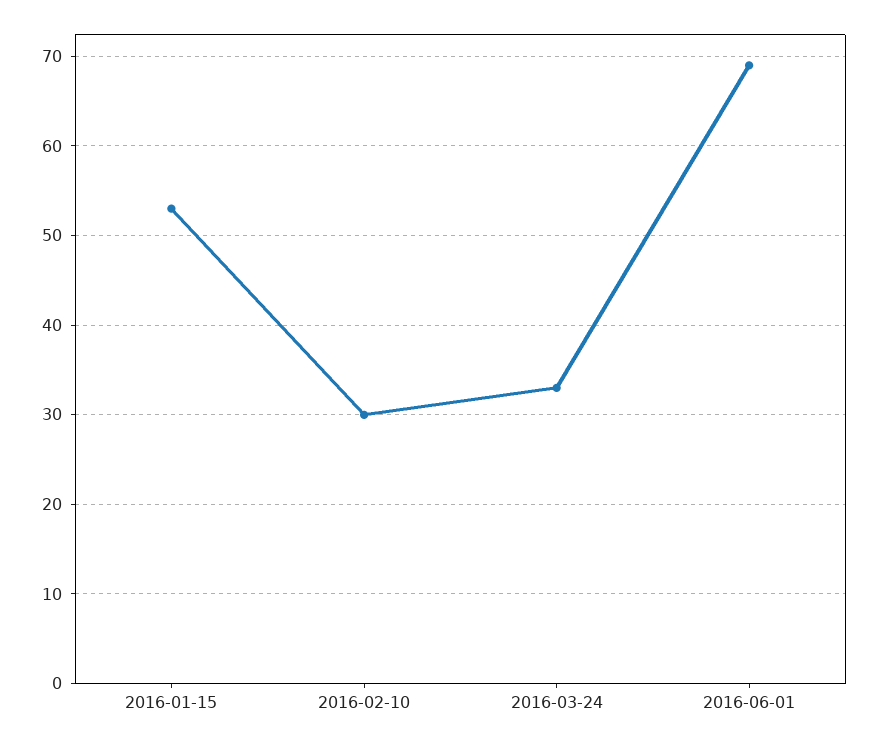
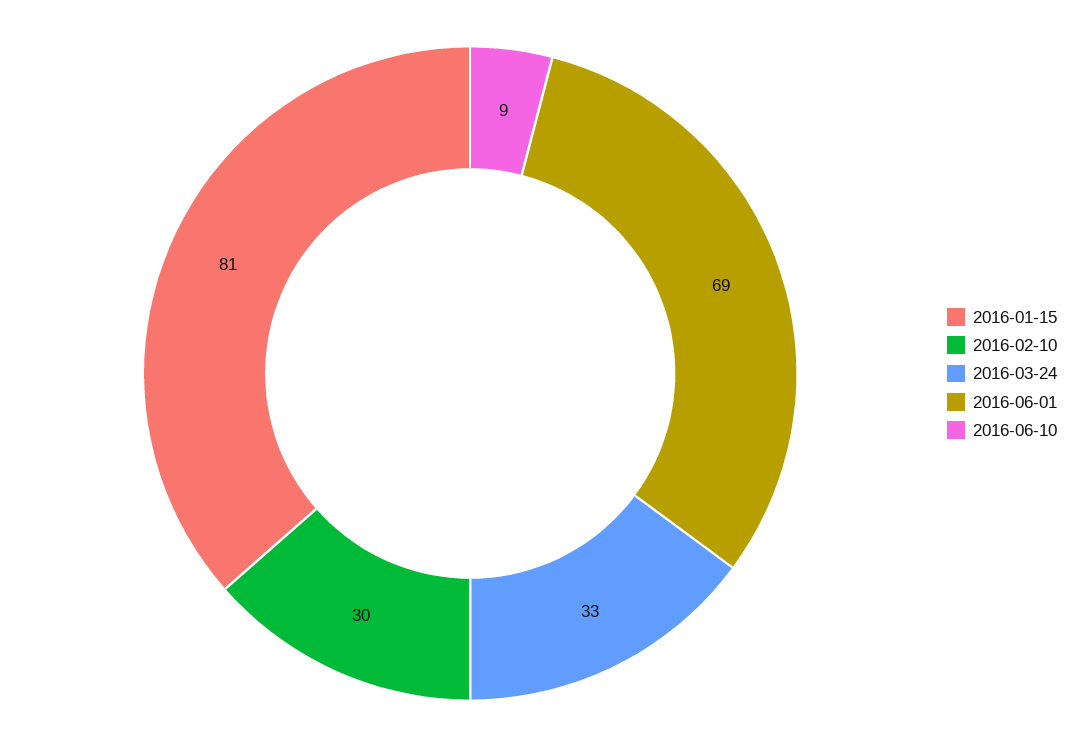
2016-01-15: 53 -> 81
2016-06-10: none -> 9

